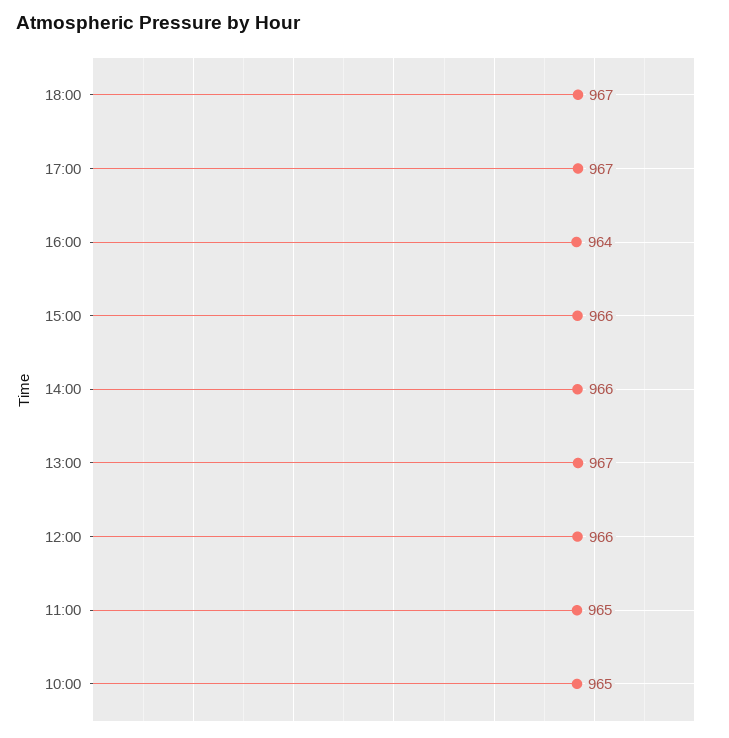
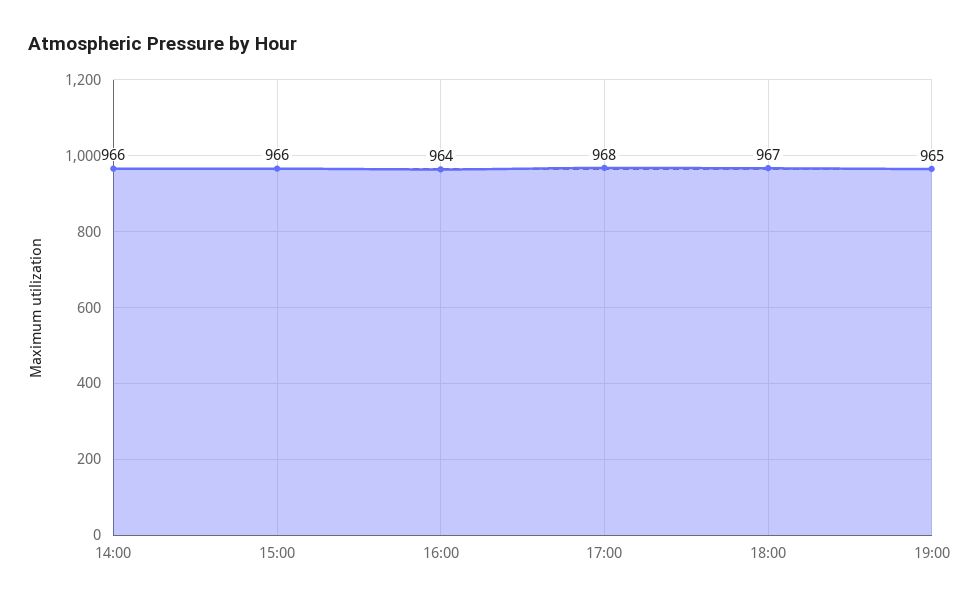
17:00: 967 -> 968
13:00: 967 -> none
12:00: 966 -> none
11:00: 965 -> none
10:00: 965 -> none
19:00: none -> 965

